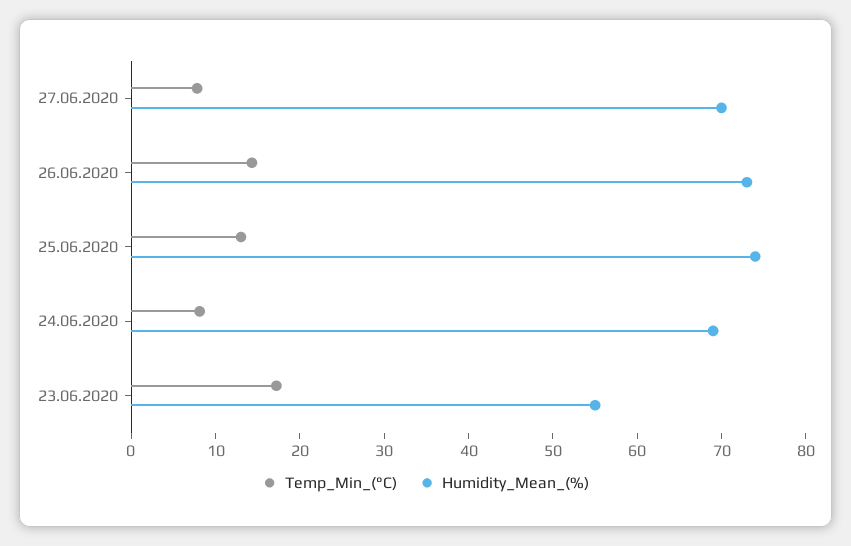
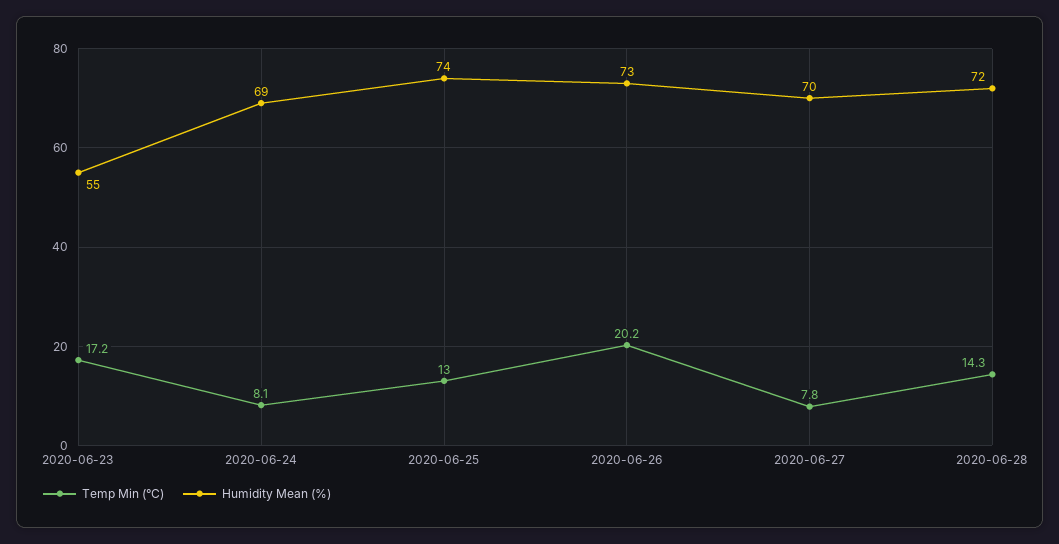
Temp_Min_(°C), 26.06.2020: 14 -> 20.2
Temp_Min_(°C), 2020-06-28: none -> 14.3
Humidity_Mean_(%), 2020-06-28: none -> 72

